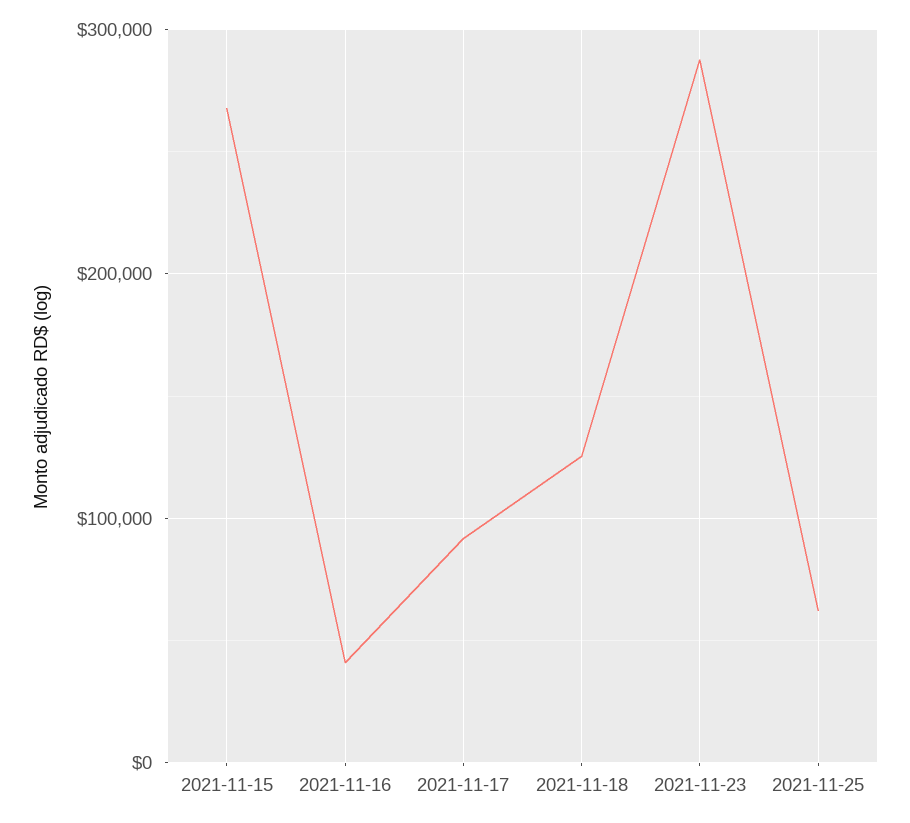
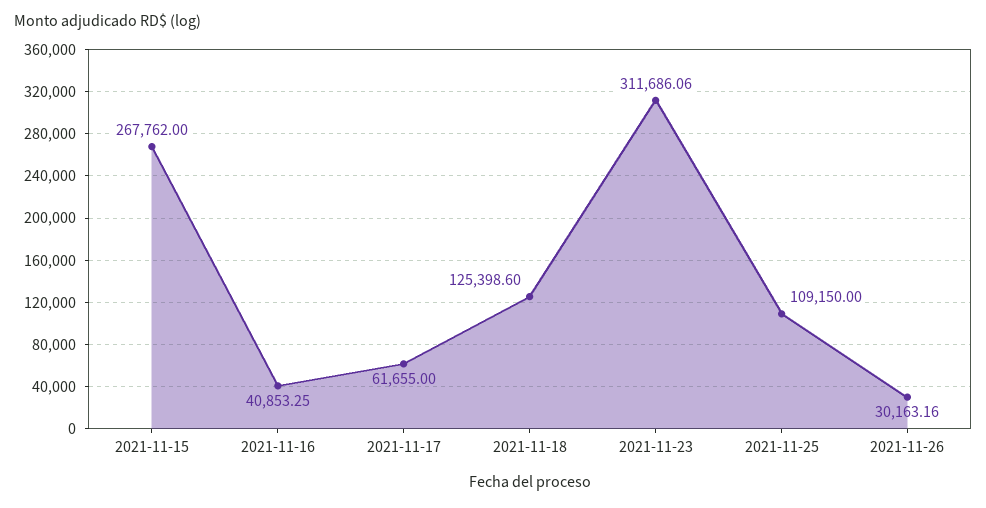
2021-11-17: 90000 -> 61655
2021-11-23: 290000 -> 311686.06
2021-11-25: 60000 -> 109150
2021-11-26: none -> 30163.16

